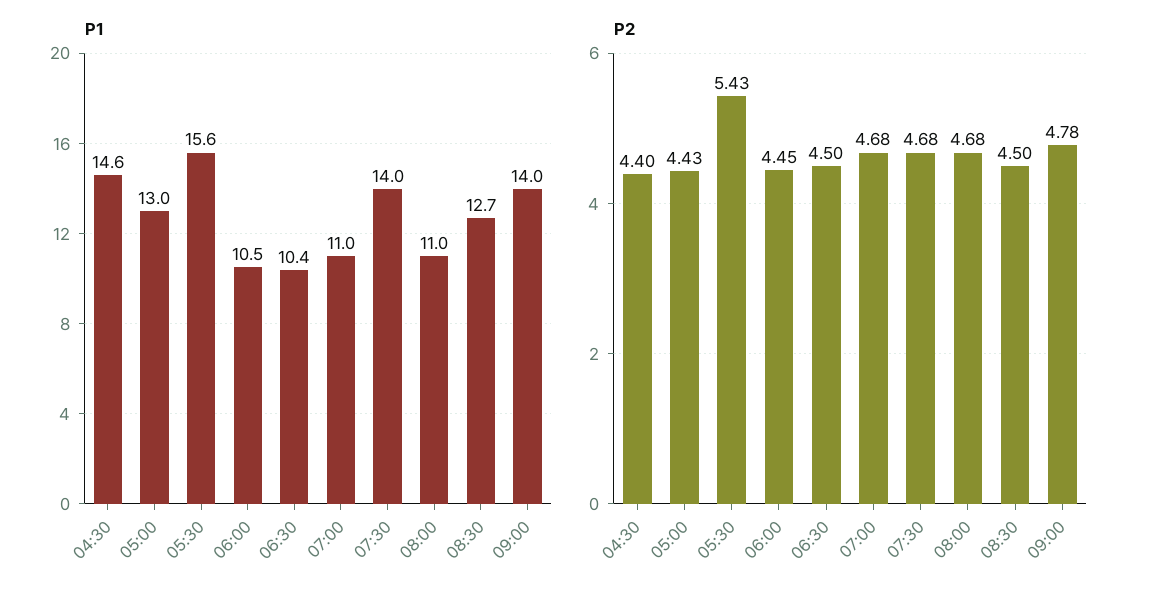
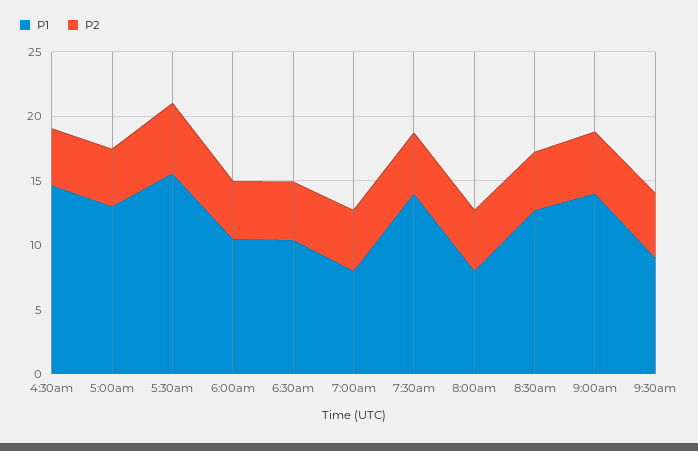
P1, 07:00: 11 -> 8
P1, 08:00: 11 -> 8
P1, 9:30am: none -> 9
P2, 9:30am: none -> 5

